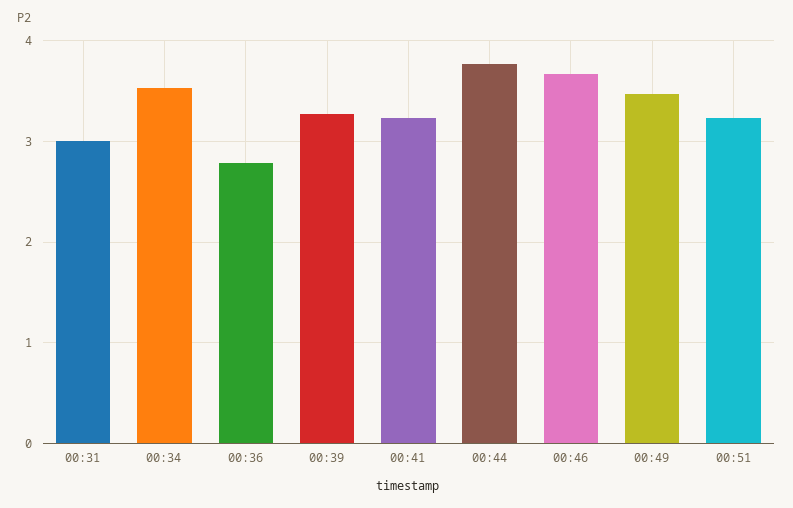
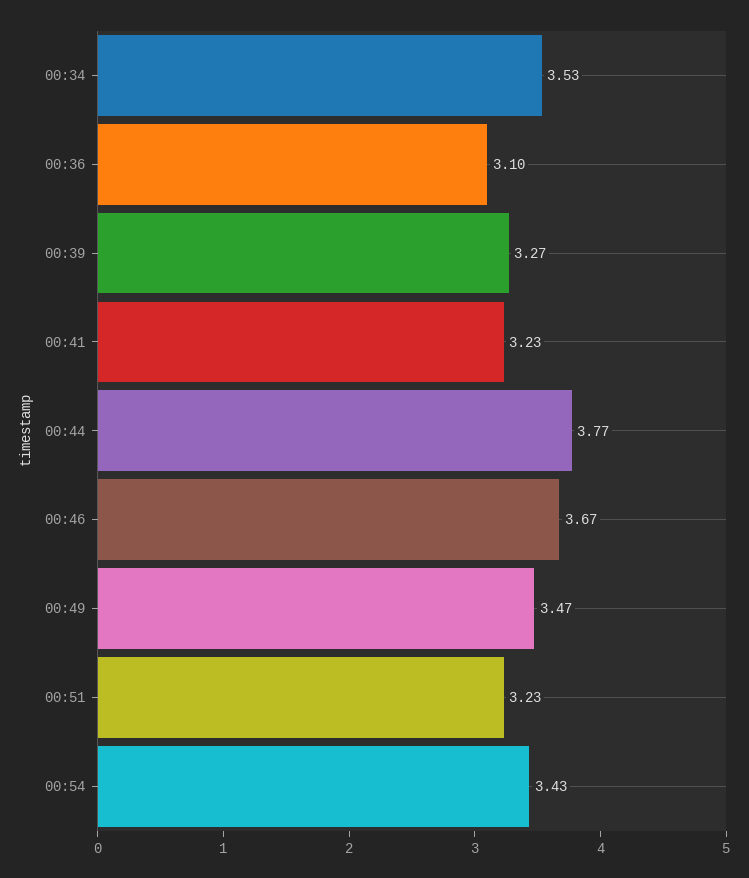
00:31: 3 -> none
00:36: 2.8 -> 3.1
00:54: none -> 3.43

